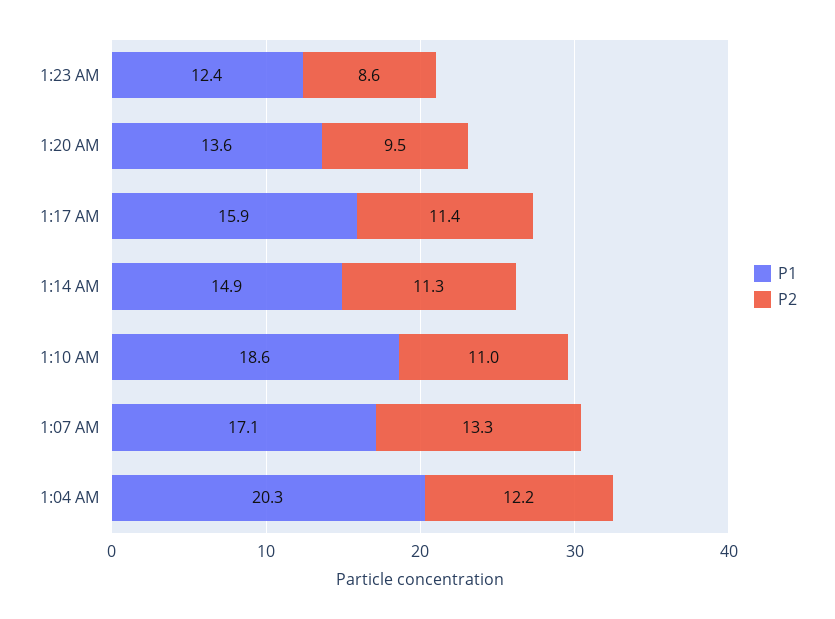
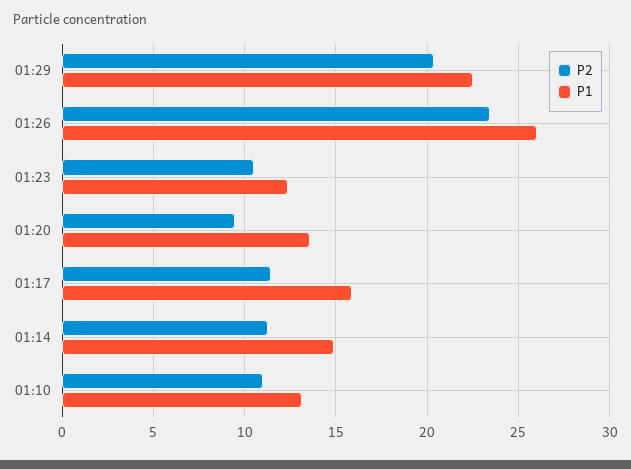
P2, 1:23 AM: 8.6 -> 10.5
P1, 1:10 AM: 18.6 -> 13
P1, 1:07 AM: 17.1 -> none
P2, 1:07 AM: 13.3 -> none
P1, 1:04 AM: 20.3 -> none
P2, 1:04 AM: 12.2 -> none
P2, 01:29: none -> 20.5
P1, 01:29: none -> 22.5
P2, 01:26: none -> 23.5
P1, 01:26: none -> 26

